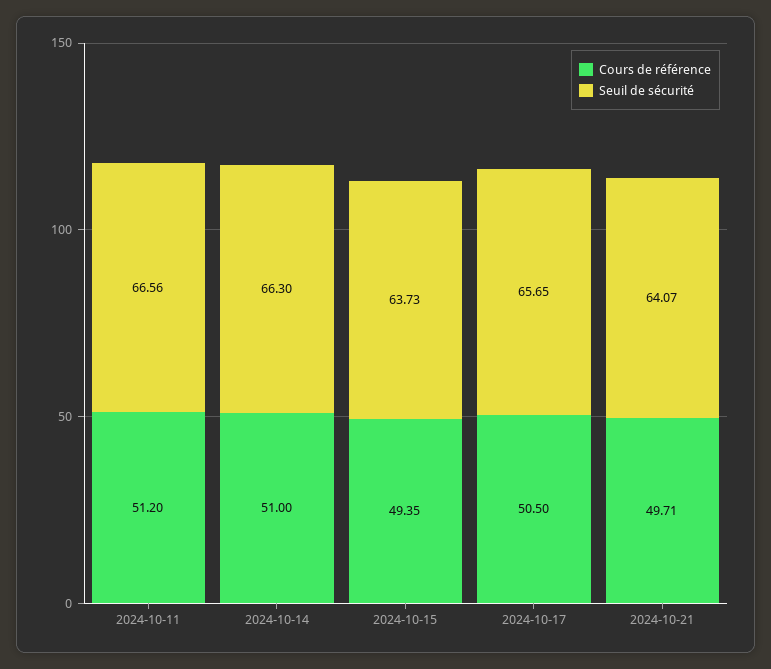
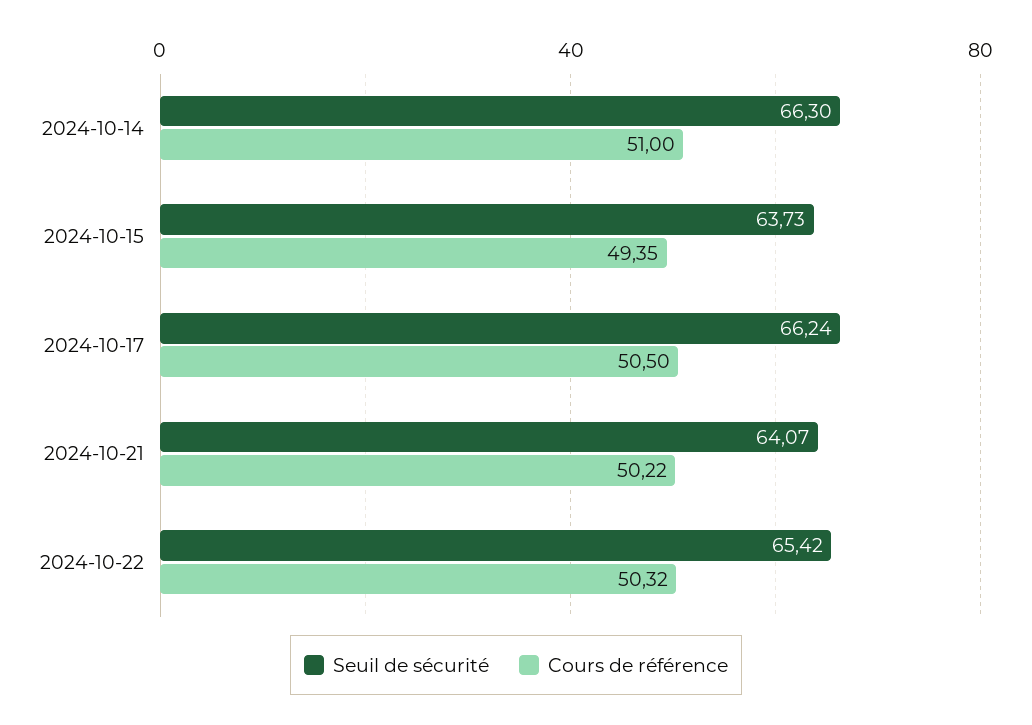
Cours de référence, 2024-10-11: 51.2 -> none
Seuil de sécurité, 2024-10-11: 66.56 -> none
Seuil de sécurité, 2024-10-17: 65.65 -> 66.24
Cours de référence, 2024-10-21: 49.71 -> 50.22
Seuil de sécurité, 2024-10-22: none -> 65.42
Cours de référence, 2024-10-22: none -> 50.32

